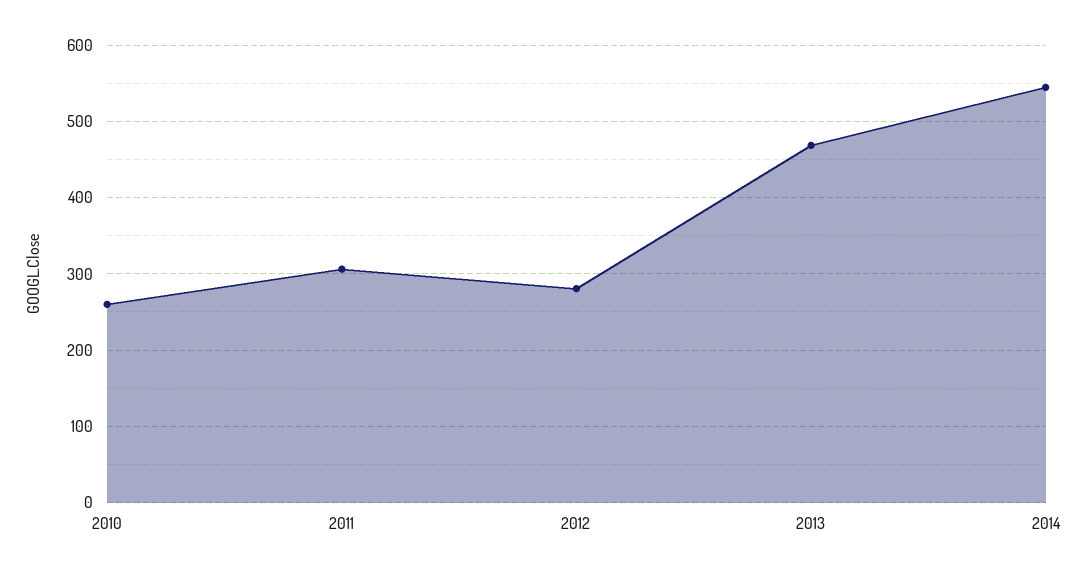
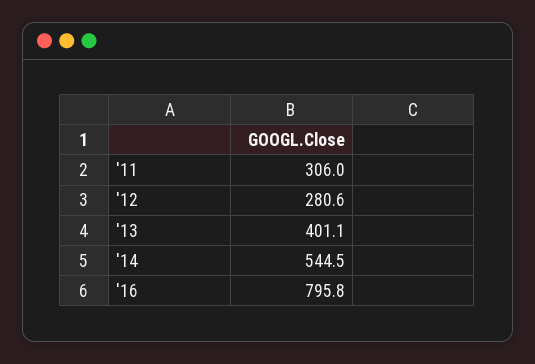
2010: 260 -> none
2013: 470 -> 401.1
'16: none -> 795.8

